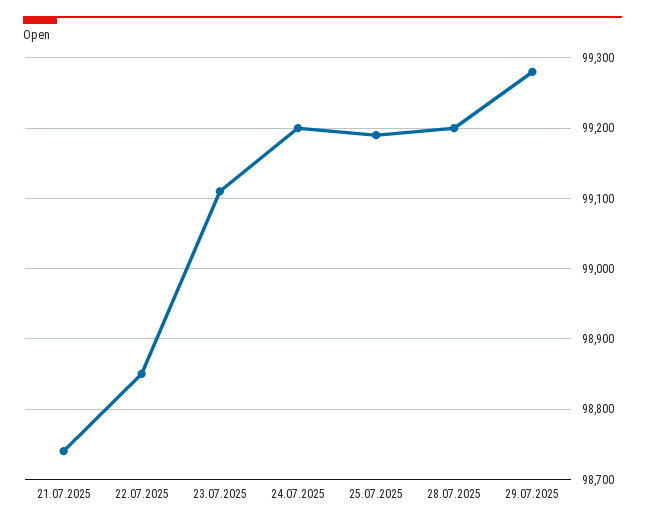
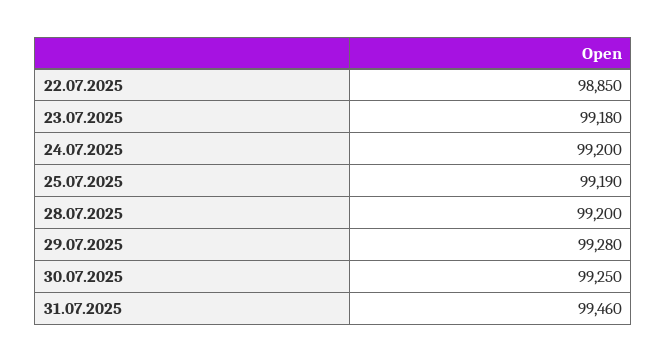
21.07.2025: 98740 -> none
23.07.2025: 99110 -> 99180
30.07.2025: none -> 99250
31.07.2025: none -> 99460

